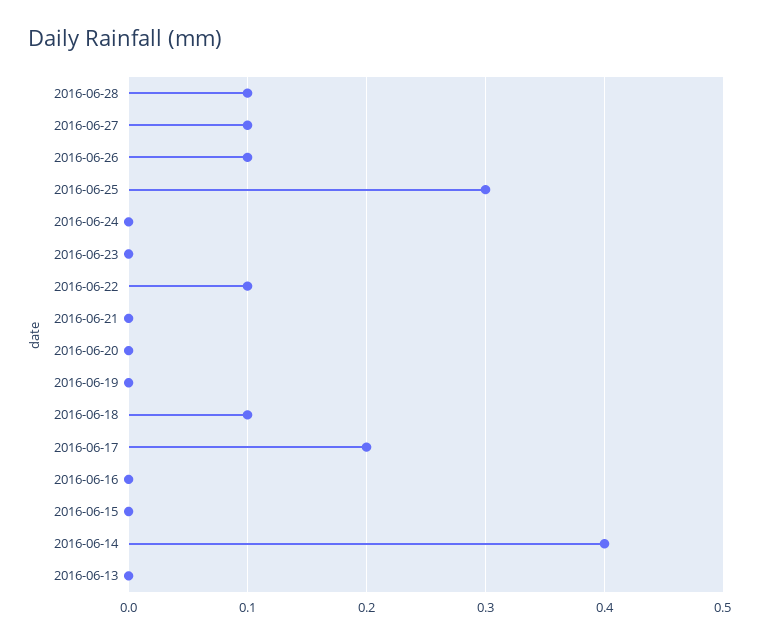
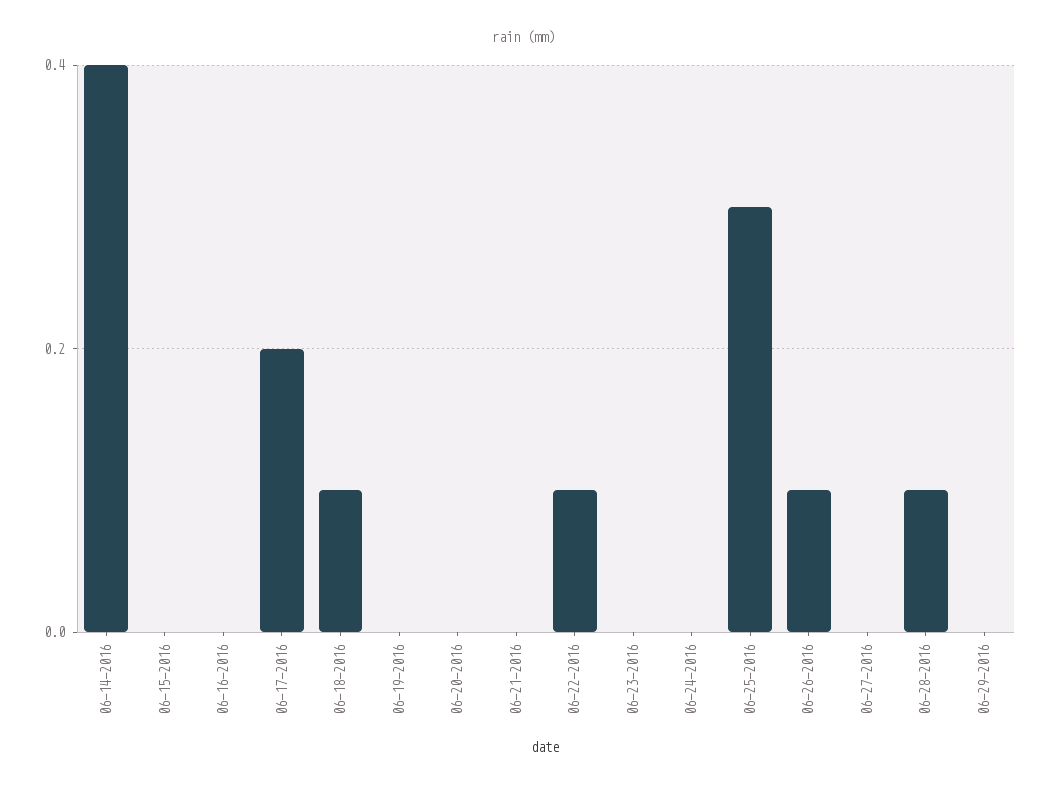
2016-06-27: 0.1 -> 0
2016-06-13: 0 -> none
06-29-2016: none -> 0

